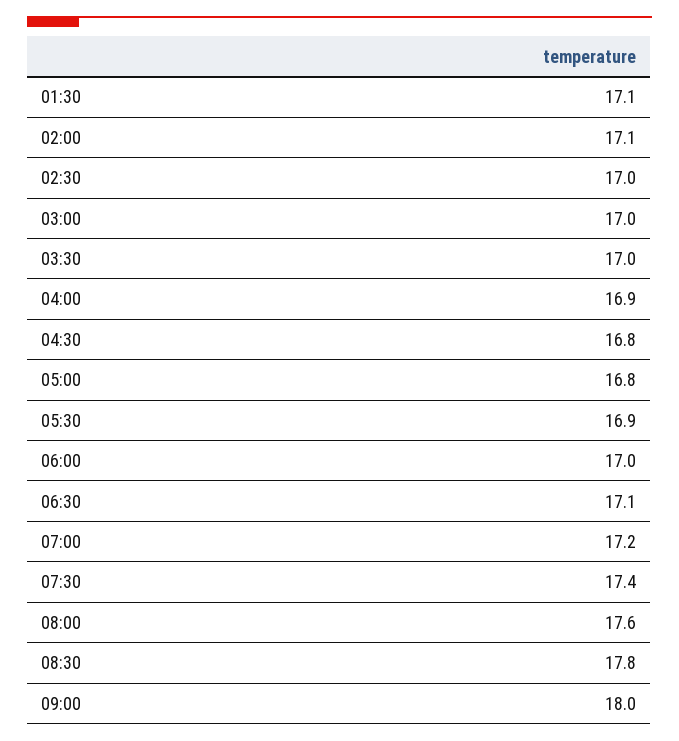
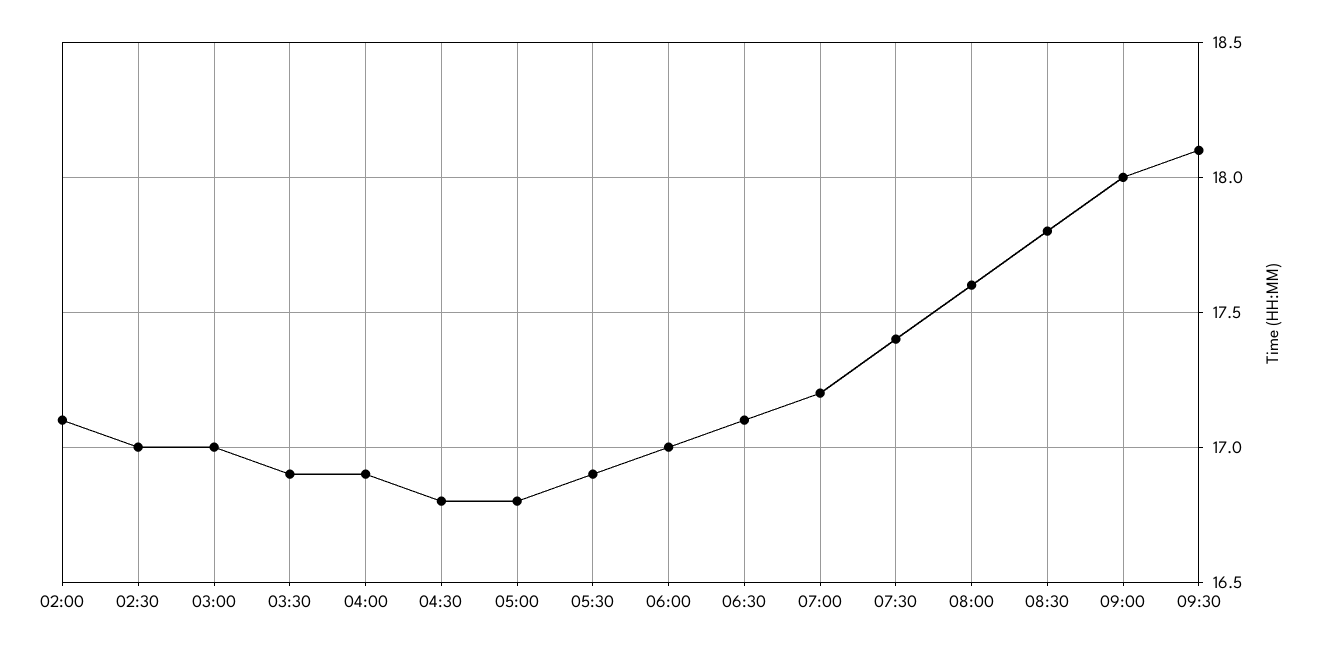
01:30: 17.1 -> none
03:30: 17 -> 16.9
09:30: none -> 18.1

